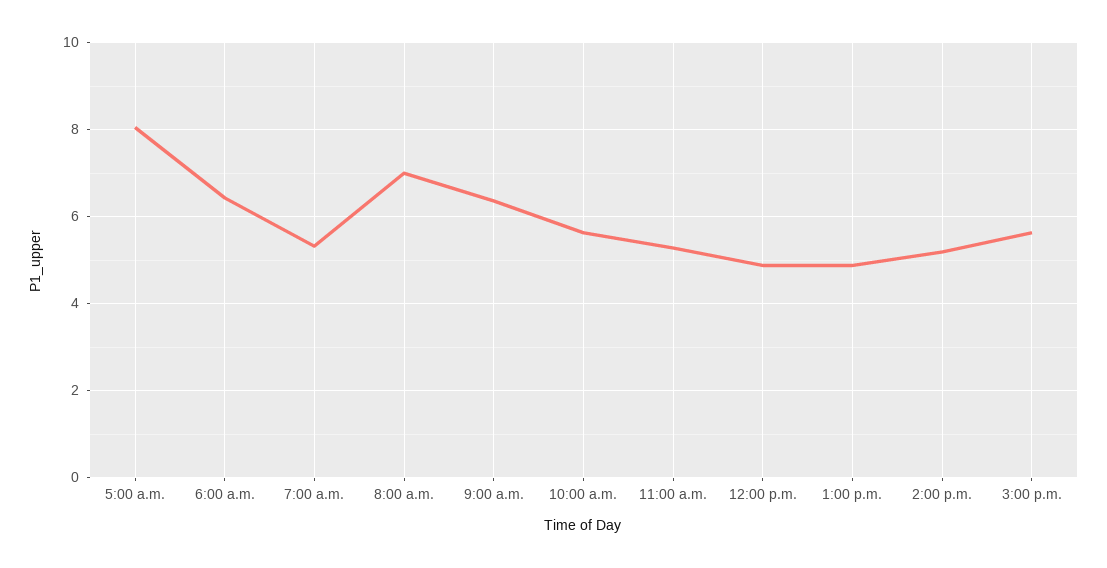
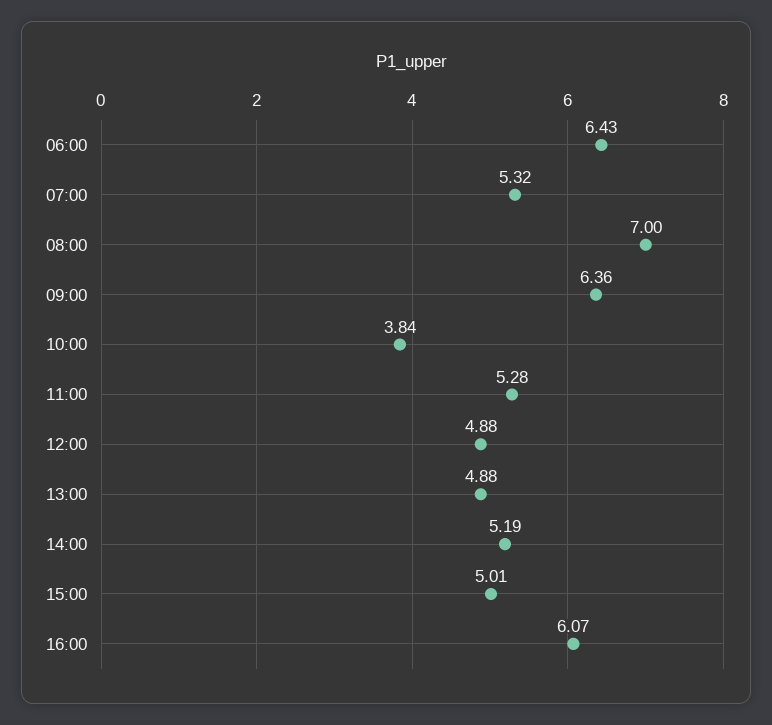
5:00 a.m.: 8 -> none
10:00 a.m.: 5.6 -> 3.84
3:00 p.m.: 5.6 -> 5.01
16:00: none -> 6.07

